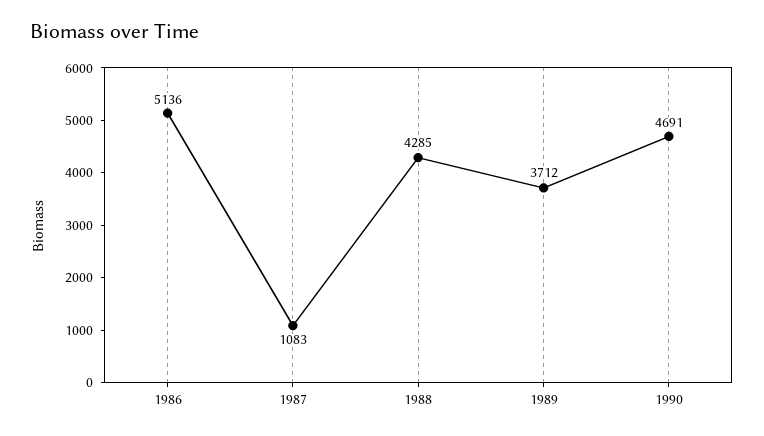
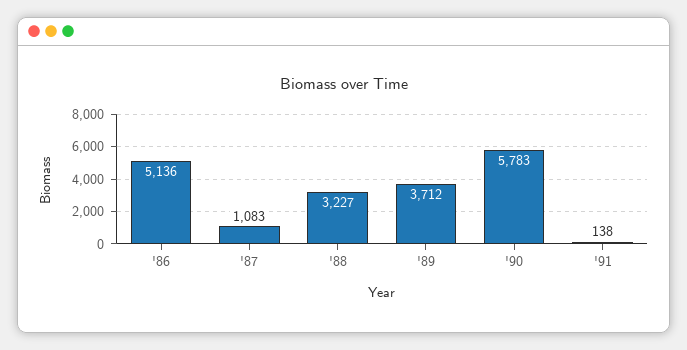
1988: 4285 -> 3227
1990: 4691 -> 5783
'91: none -> 138

